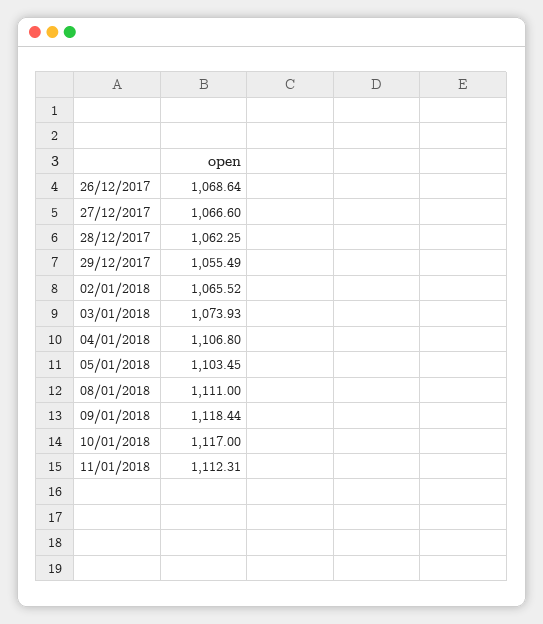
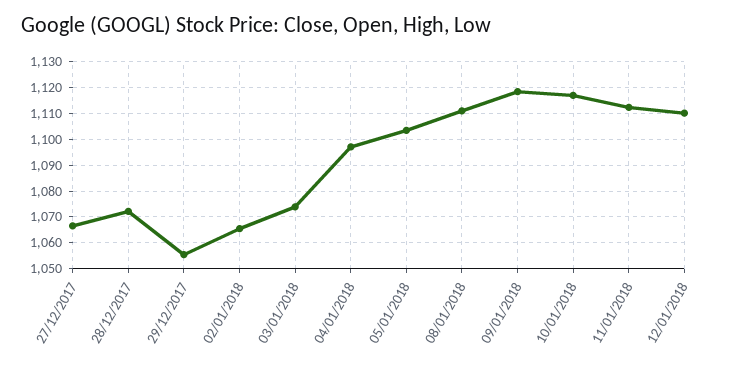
26/12/2017: 1068.64 -> none
28/12/2017: 1062.25 -> 1072.5
04/01/2018: 1106.8 -> 1097.5
12/01/2018: none -> 1110

